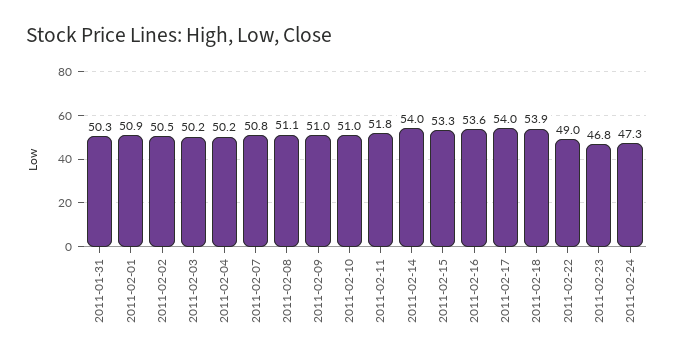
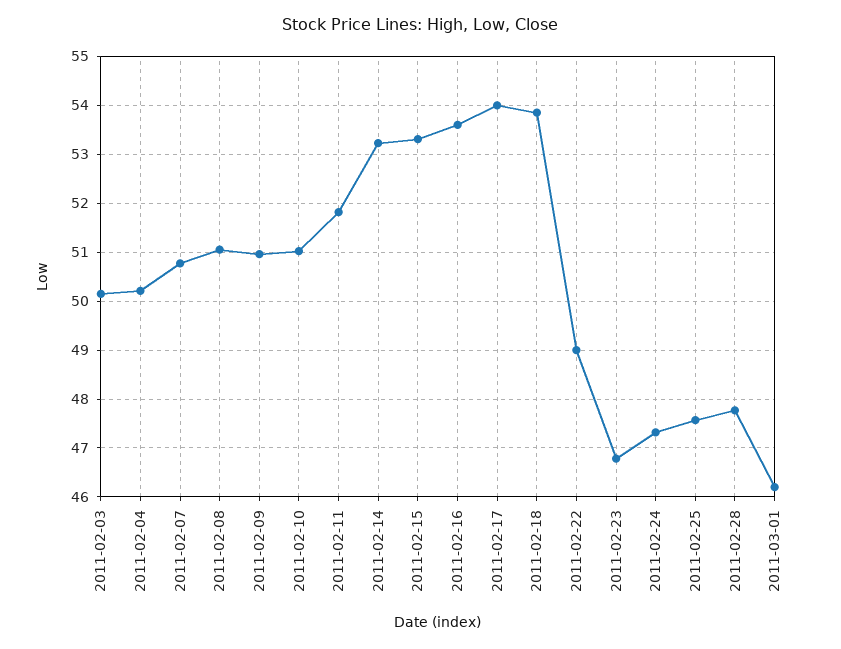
2011-01-31: 50.3 -> none
2011-02-01: 50.9 -> none
2011-02-02: 50.5 -> none
2011-02-14: 54 -> 53.2
2011-02-25: none -> 47.6
2011-02-28: none -> 47.8
2011-03-01: none -> 46.2

